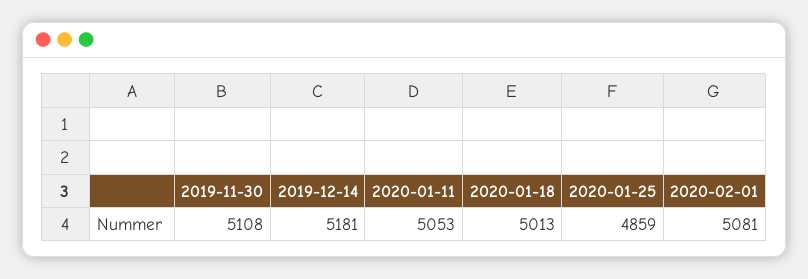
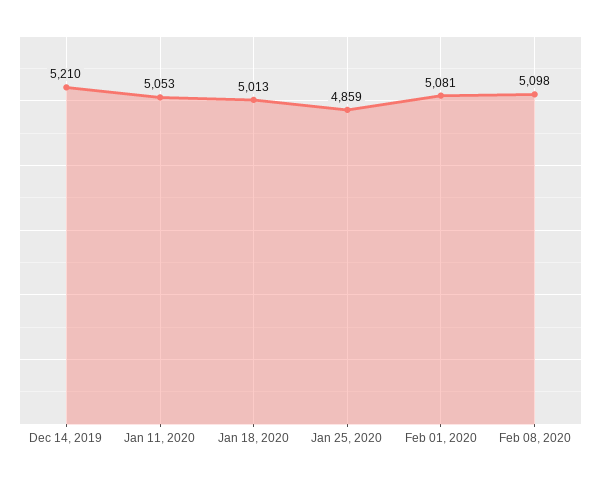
2019-11-30: 5108 -> none
2019-12-14: 5181 -> 5210
Feb 08, 2020: none -> 5098

